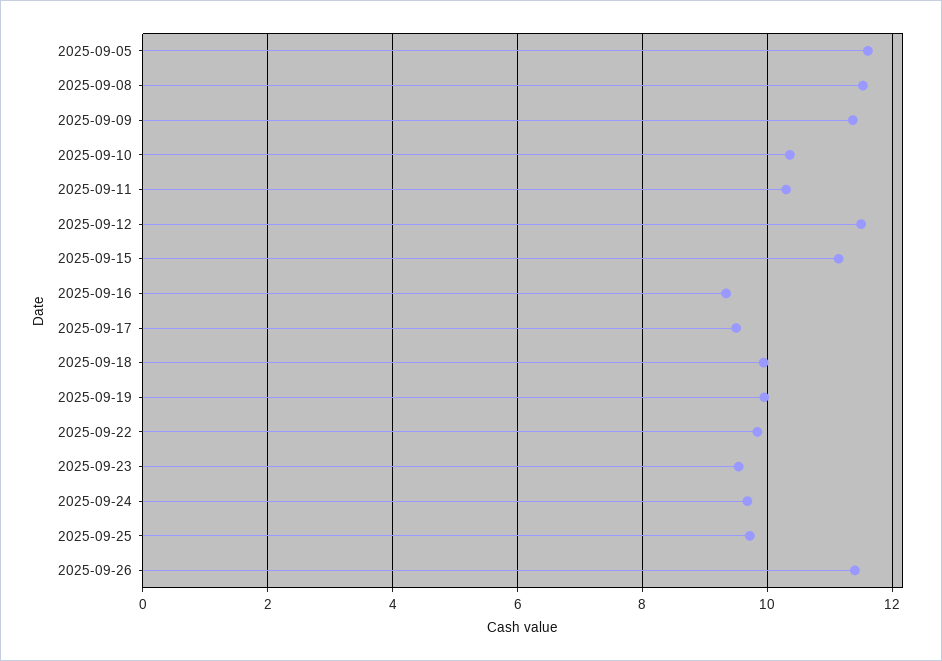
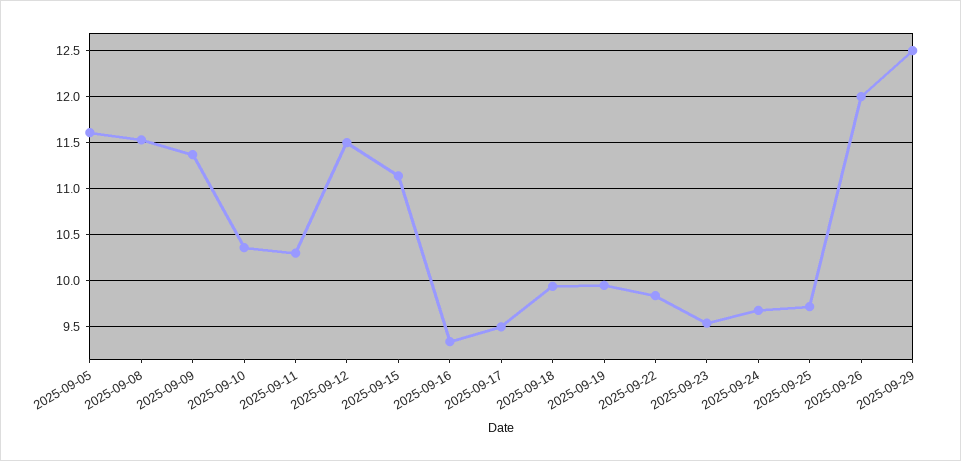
2025-09-26: 11.4 -> 12
2025-09-29: none -> 12.5

